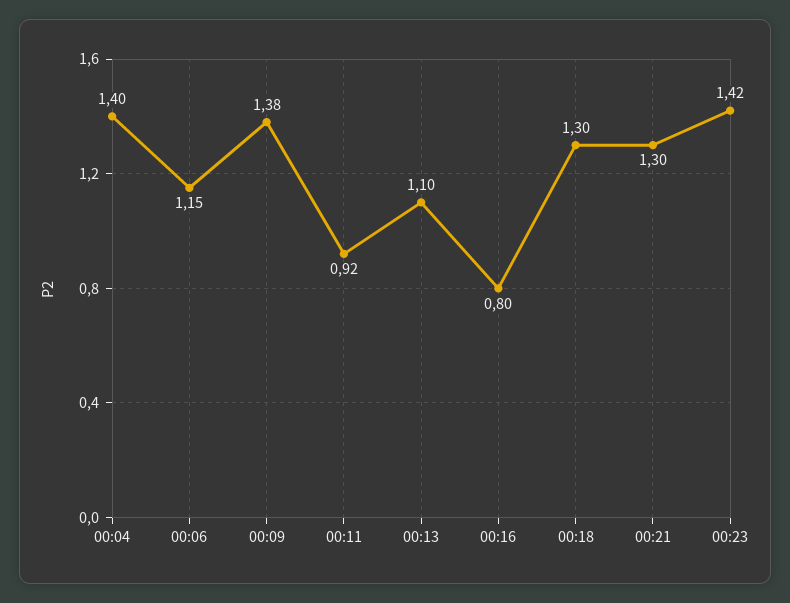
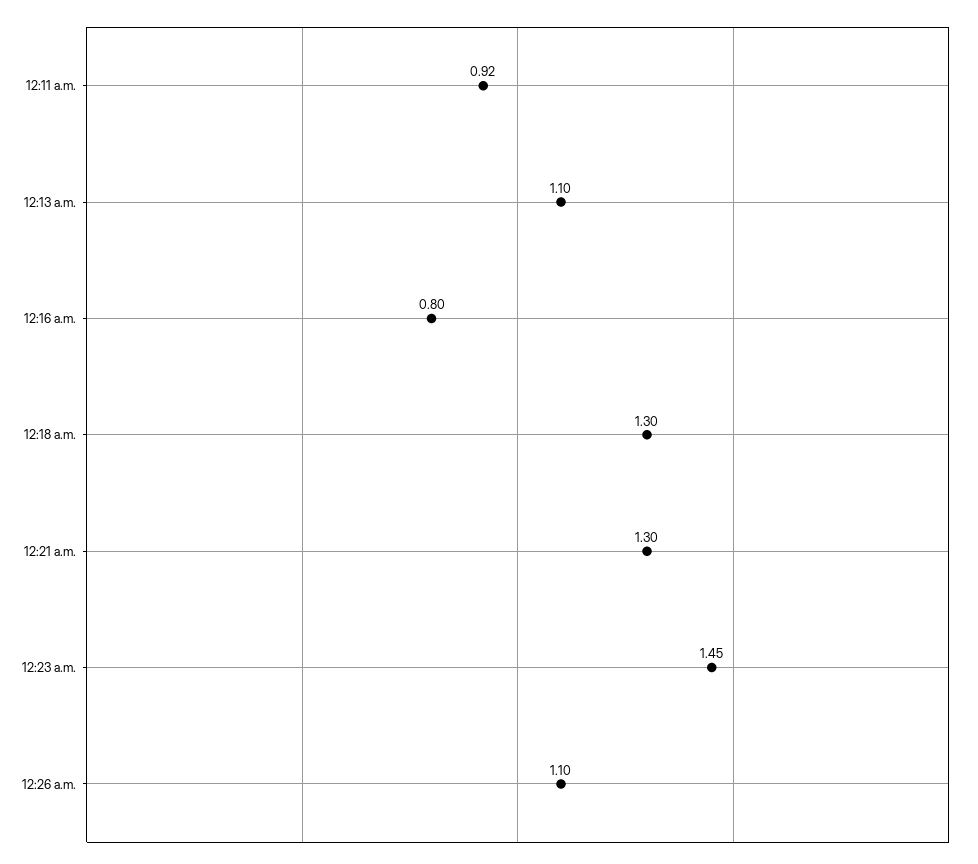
00:04: 1.4 -> none
00:06: 1.15 -> none
00:09: 1.38 -> none
00:23: 1.42 -> 1.45
12:26 a.m.: none -> 1.1

